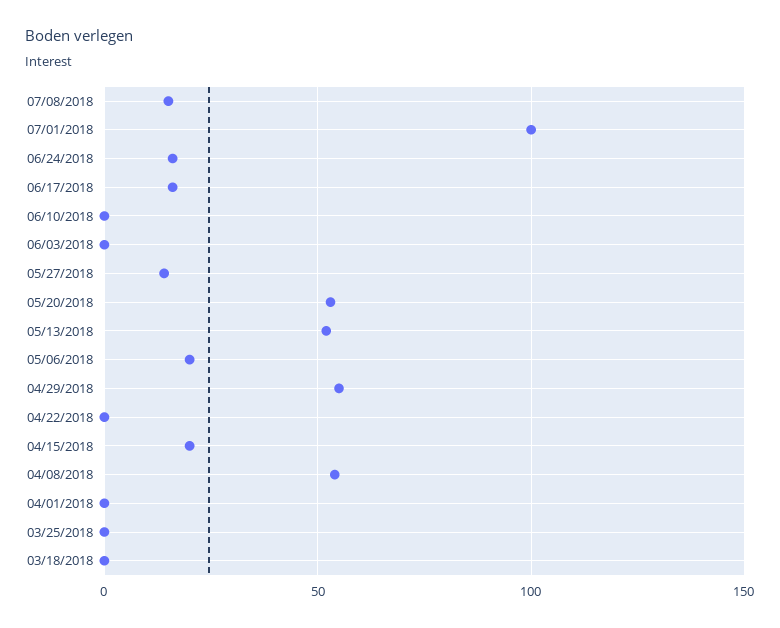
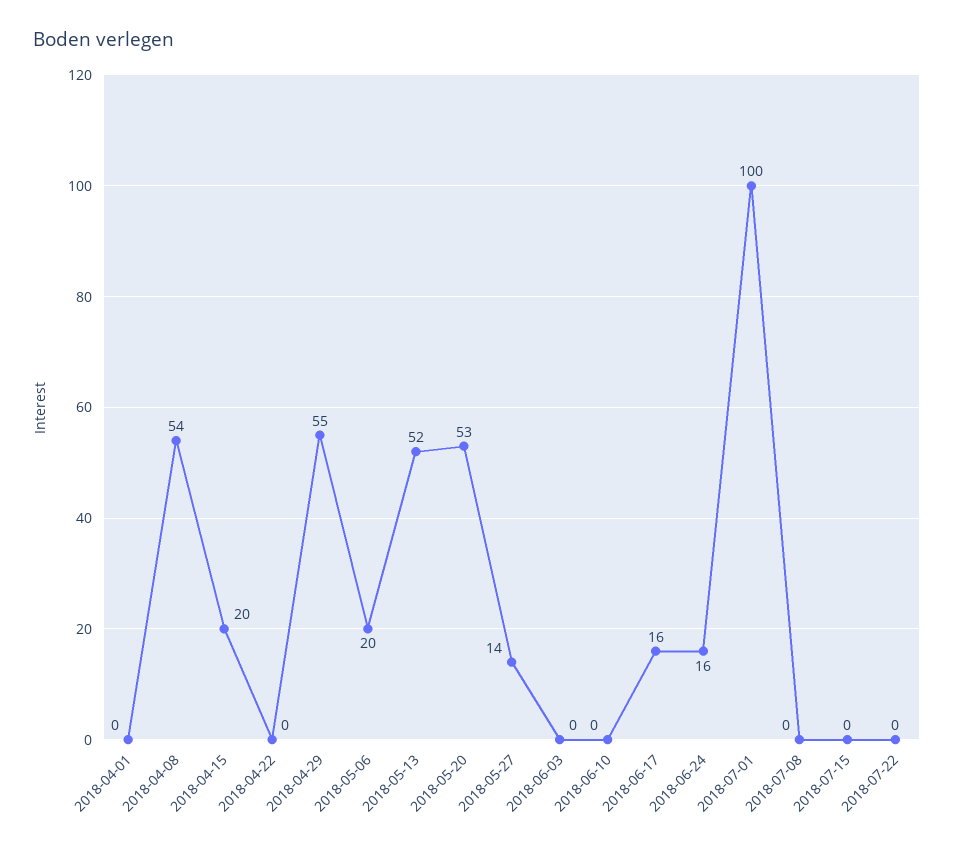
07/08/2018: 15 -> 0
03/25/2018: 0 -> none
03/18/2018: 0 -> none
2018-07-15: none -> 0
2018-07-22: none -> 0

